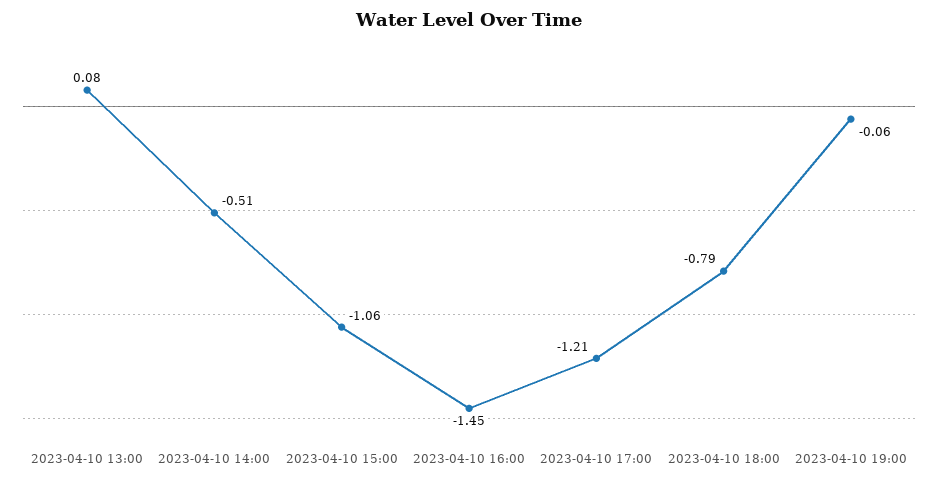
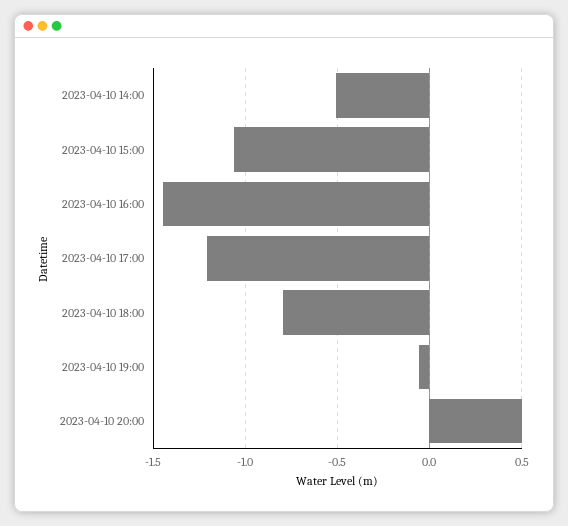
2023-04-10 13:00: 0.08 -> none
2023-04-10 20:00: none -> 0.5

